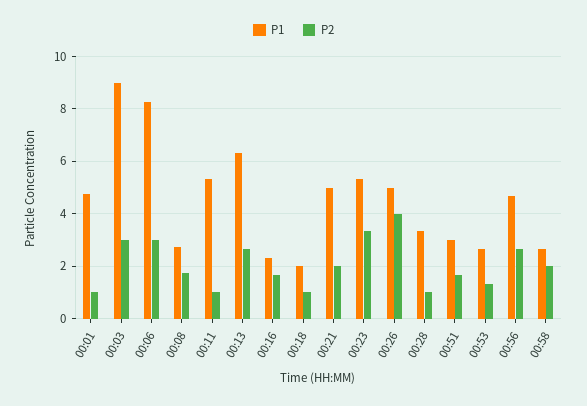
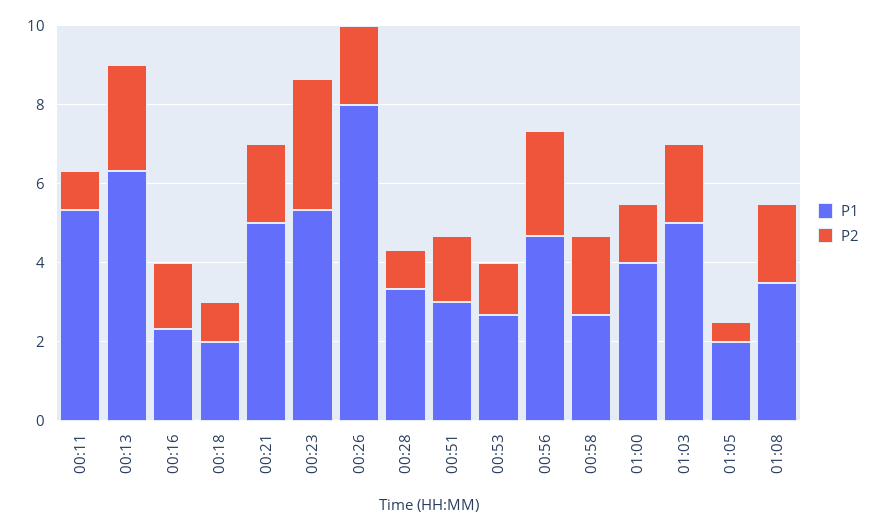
P1, 00:01: 4.75 -> none
P2, 00:01: 1 -> none
P1, 00:03: 9 -> none
P2, 00:03: 3 -> none
P1, 00:06: 8.25 -> none
P2, 00:06: 3 -> none
P1, 00:08: 2.75 -> none
P2, 00:08: 1.75 -> none
P1, 00:26: 5 -> 8
P2, 00:26: 4 -> 2
P1, 01:00: none -> 4
P2, 01:00: none -> 1.5
P1, 01:03: none -> 5
P2, 01:03: none -> 2
P1, 01:05: none -> 2
P2, 01:05: none -> 0.5
P1, 01:08: none -> 3.5
P2, 01:08: none -> 2

